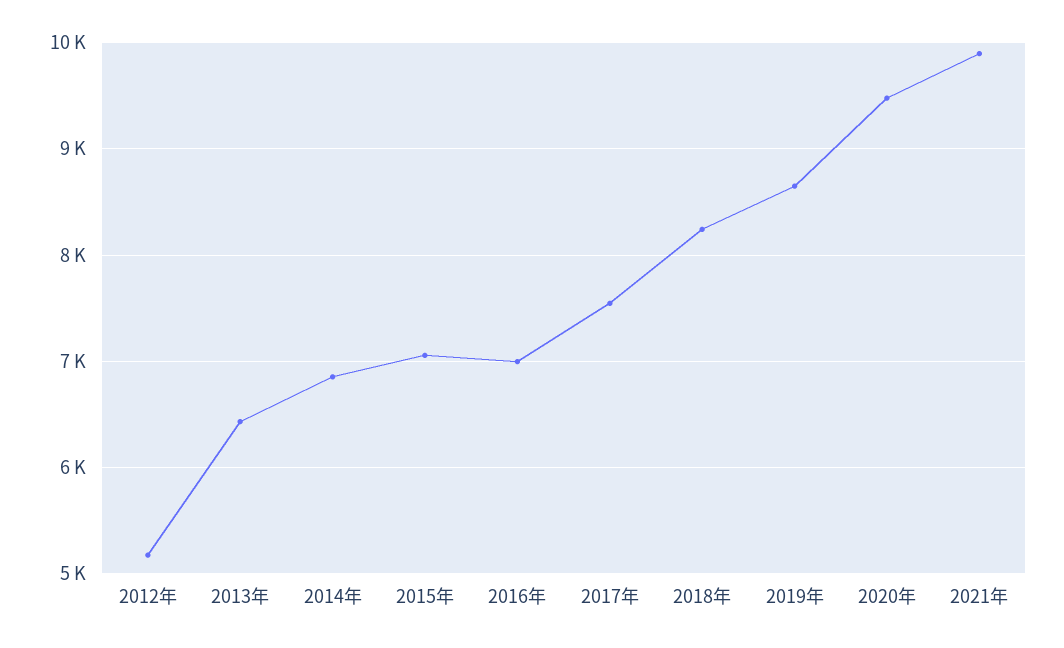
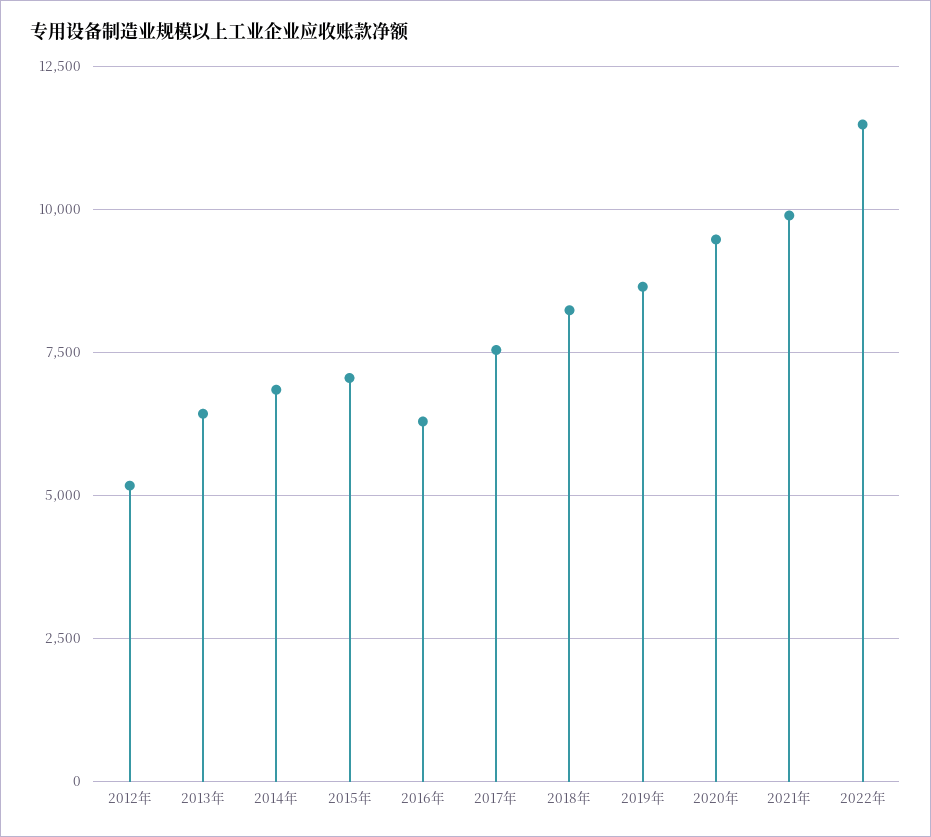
2016年: 7000 -> 6250
2022年: none -> 11500

